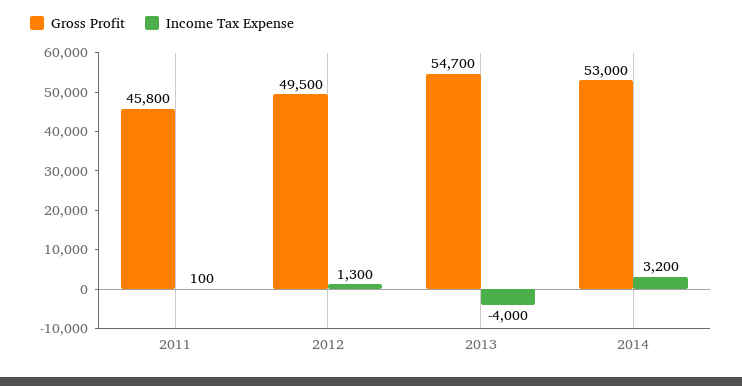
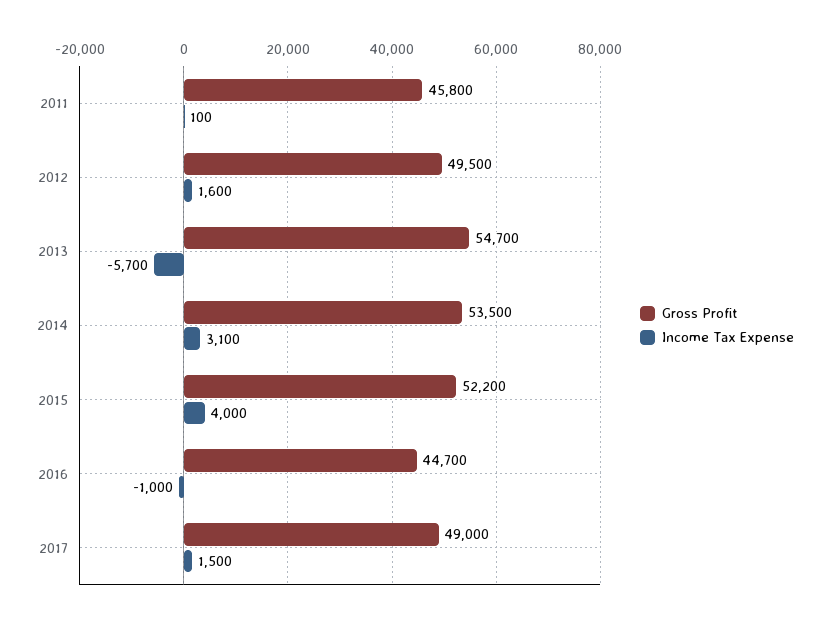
Income Tax Expense, 2012: 1300 -> 1600
Income Tax Expense, 2013: -4000 -> -5700
Gross Profit, 2014: 53000 -> 53500
Income Tax Expense, 2014: 3200 -> 3100
Gross Profit, 2015: none -> 52200
Income Tax Expense, 2015: none -> 4000
Gross Profit, 2016: none -> 44700
Income Tax Expense, 2016: none -> -1000
Gross Profit, 2017: none -> 49000
Income Tax Expense, 2017: none -> 1500

